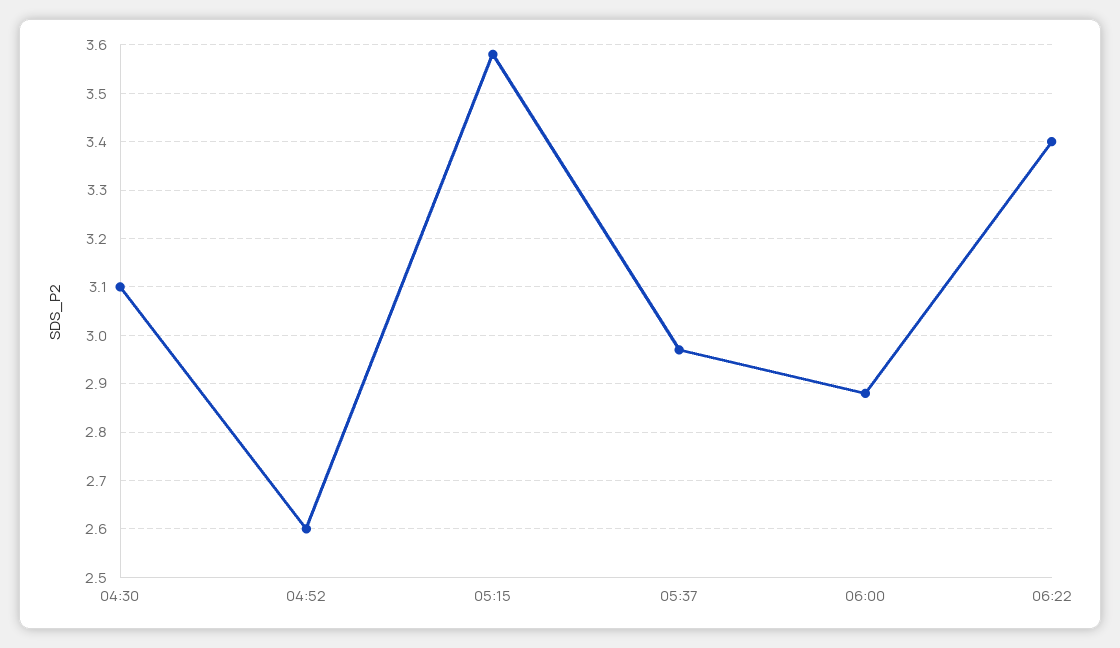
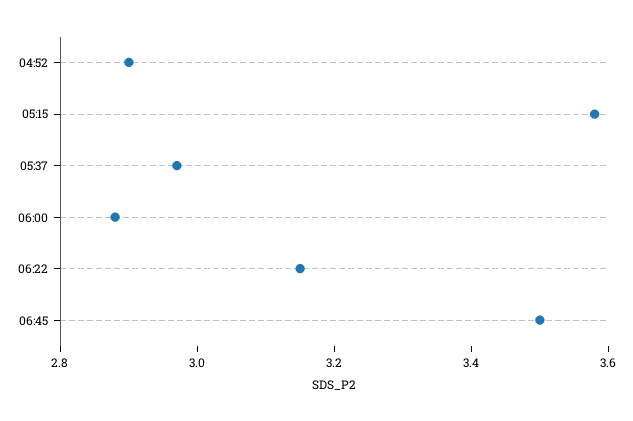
04:30: 3.1 -> none
04:52: 2.6 -> 2.9
06:22: 3.4 -> 3.15
06:45: none -> 3.5

